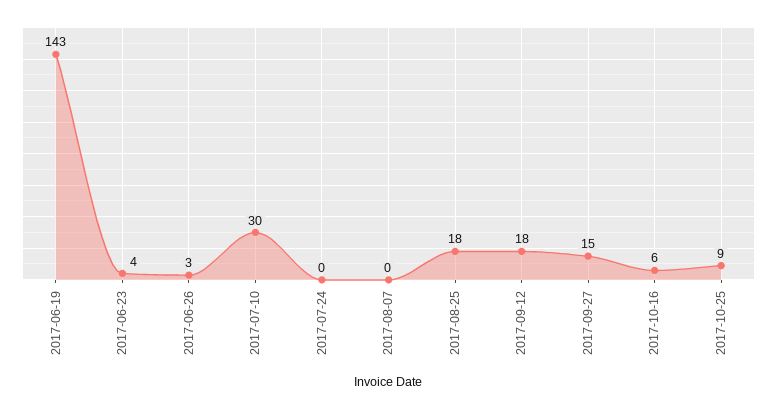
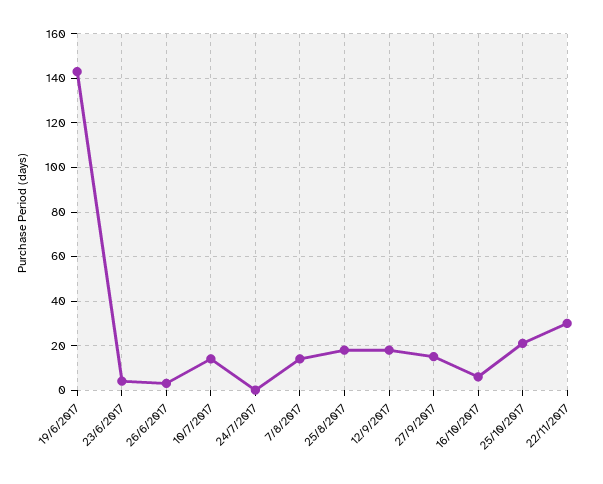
2017-07-10: 30 -> 15
2017-08-07: 0 -> 15
2017-10-25: 9 -> 20
22/11/2017: none -> 30

